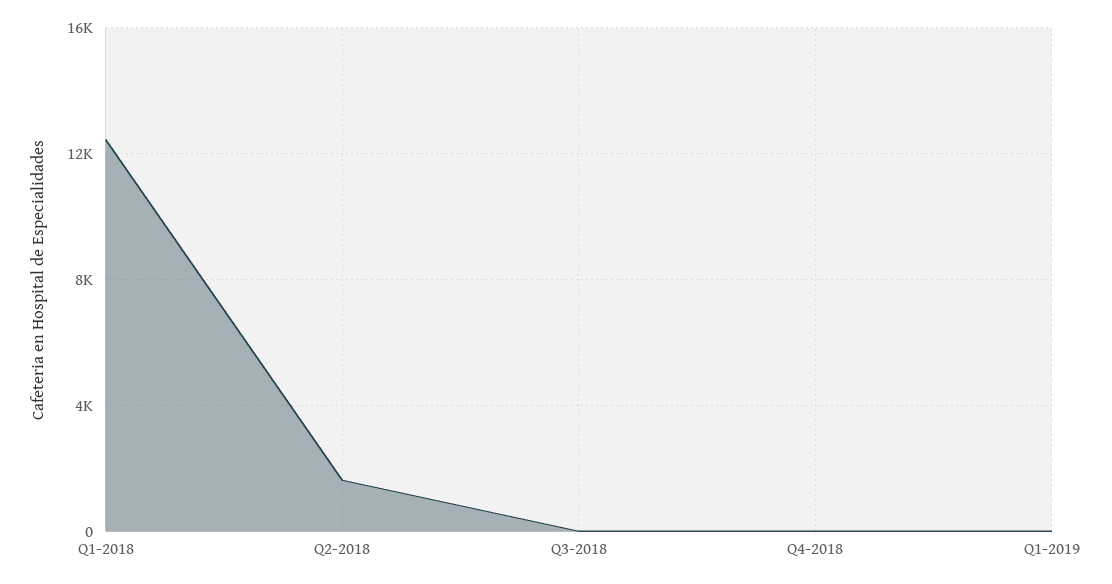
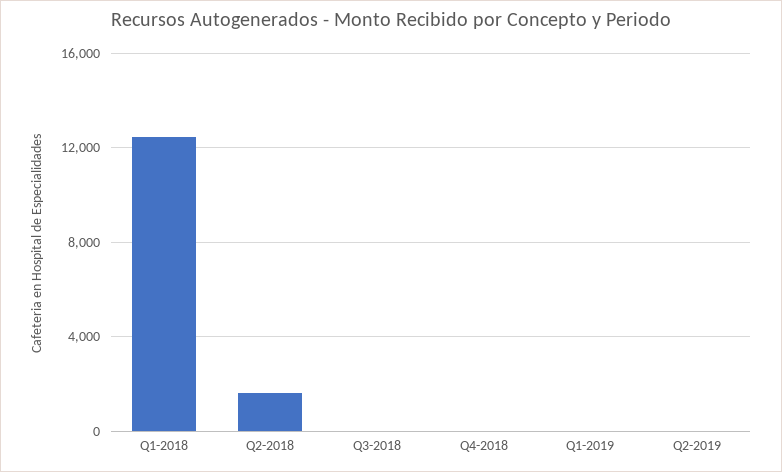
Q2-2019: none -> 0

